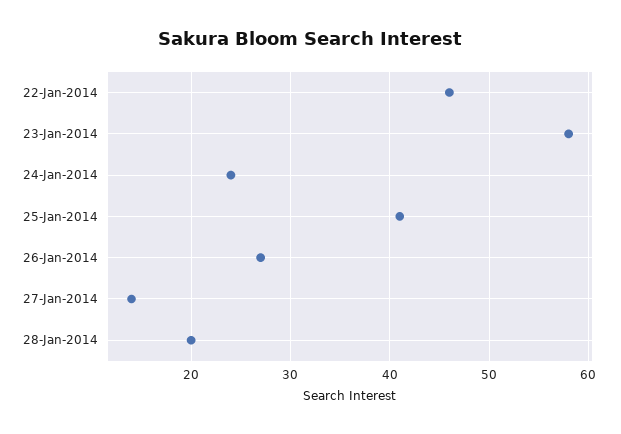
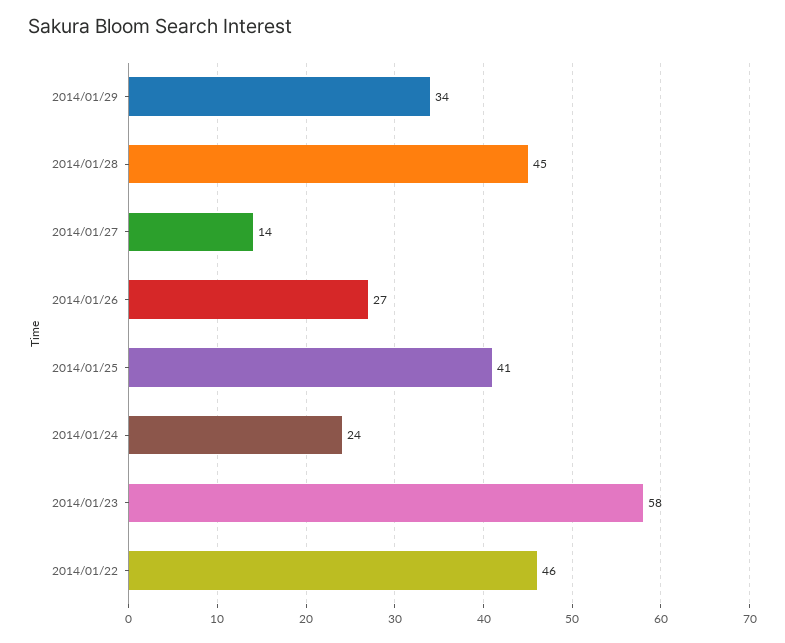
28-Jan-2014: 20 -> 45
2014/01/29: none -> 34

